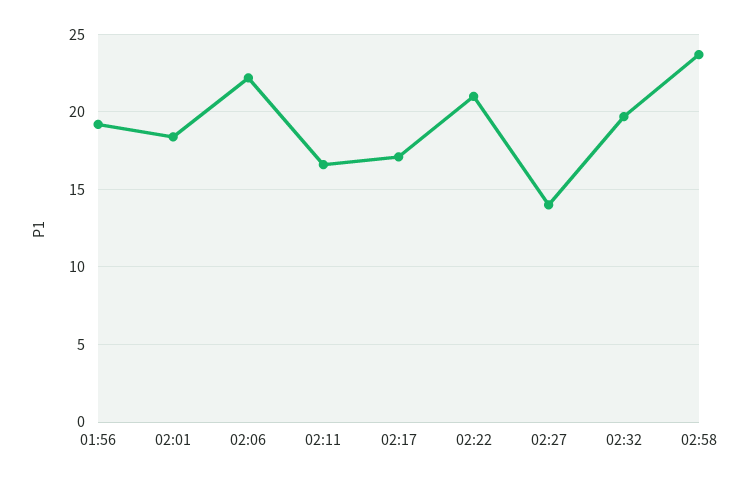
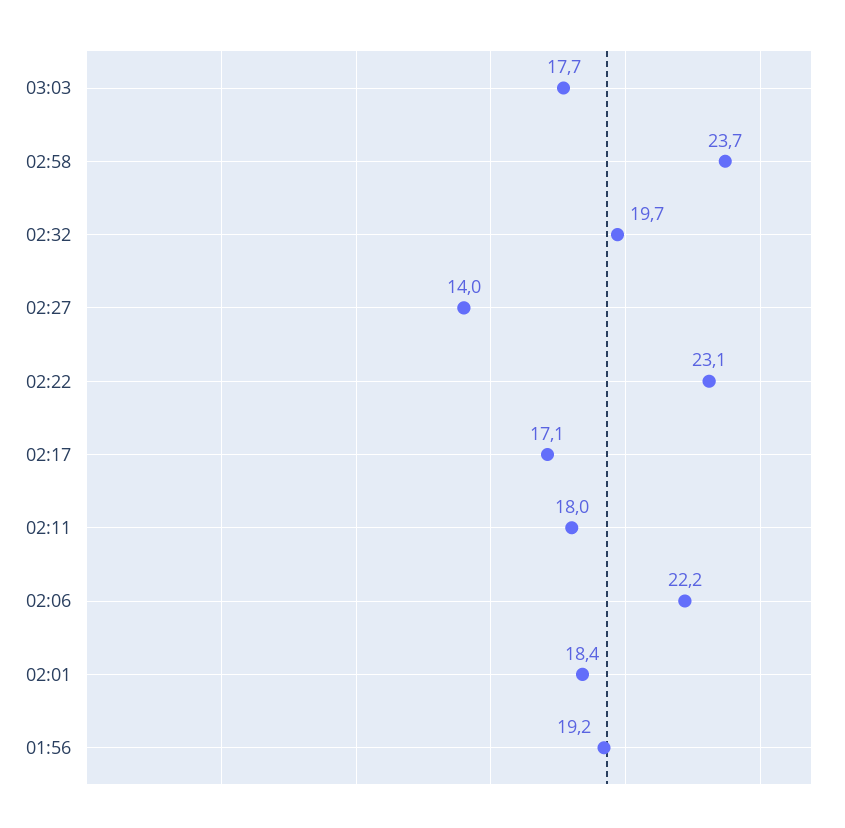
02:11: 16.5 -> 18
02:22: 21 -> 23.1
03:03: none -> 17.7

